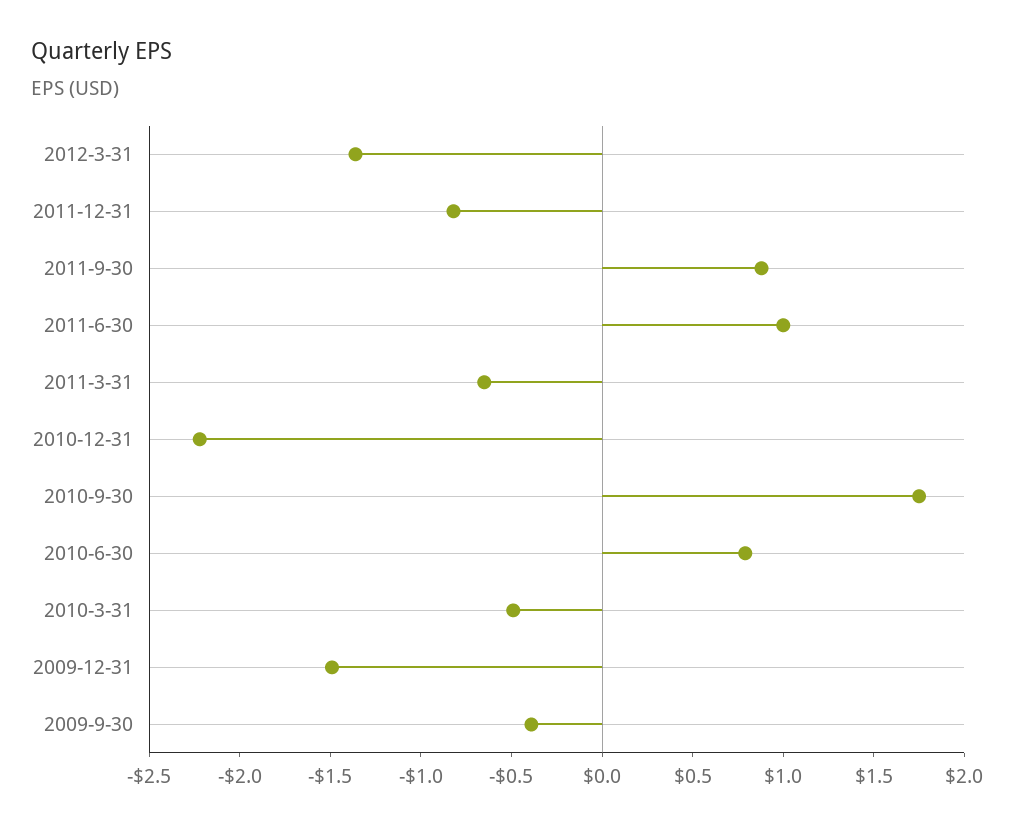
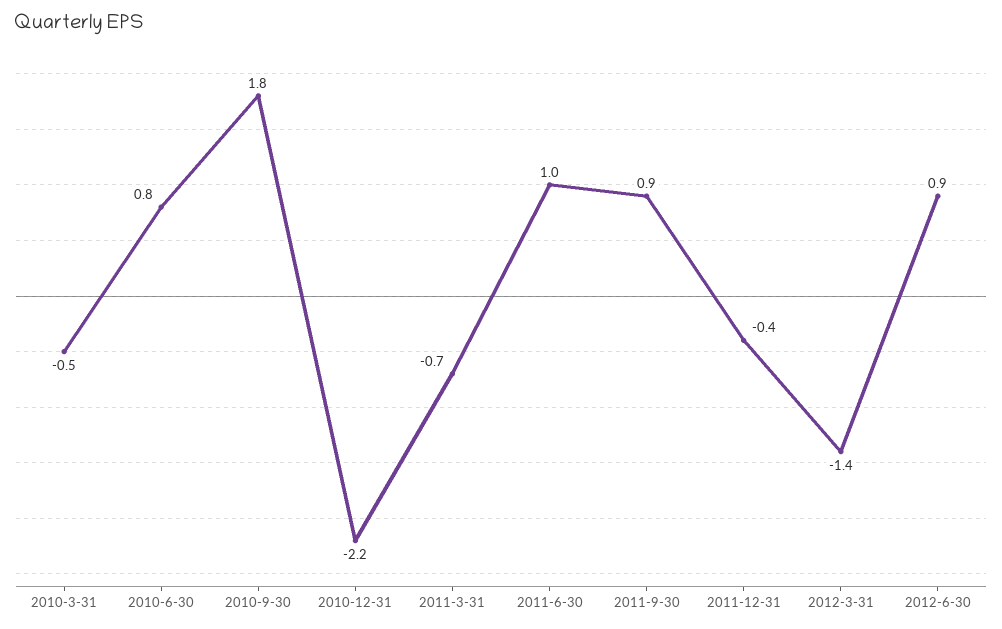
2011-12-31: -0.8 -> -0.4
2009-12-31: -1.5 -> none
2009-9-30: -0.4 -> none
2012-6-30: none -> 0.9

